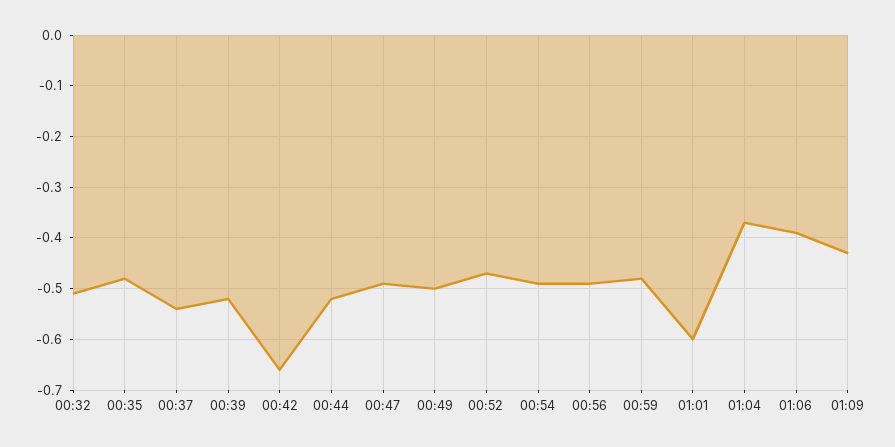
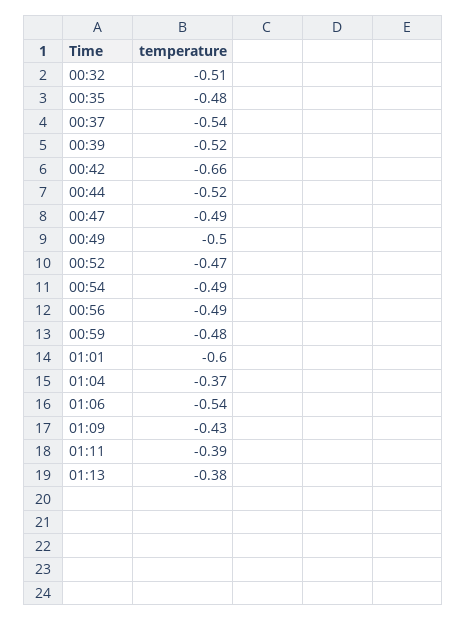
01:06: -0.4 -> -0.54
01:11: none -> -0.39
01:13: none -> -0.38

